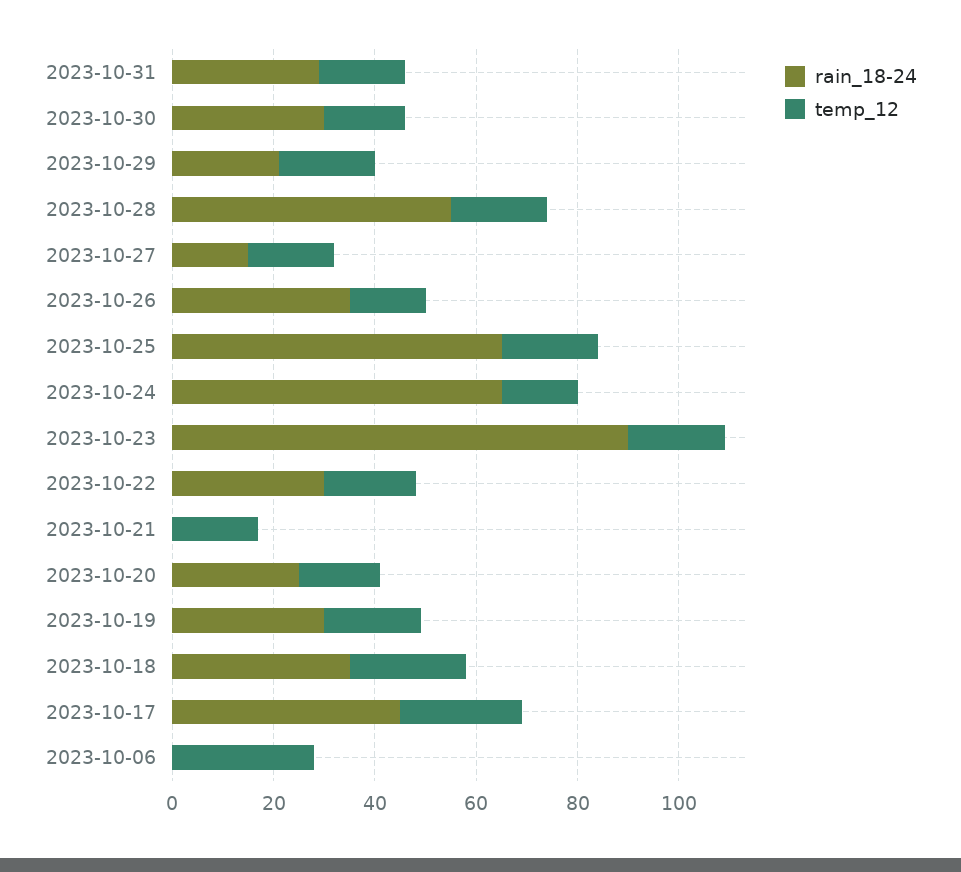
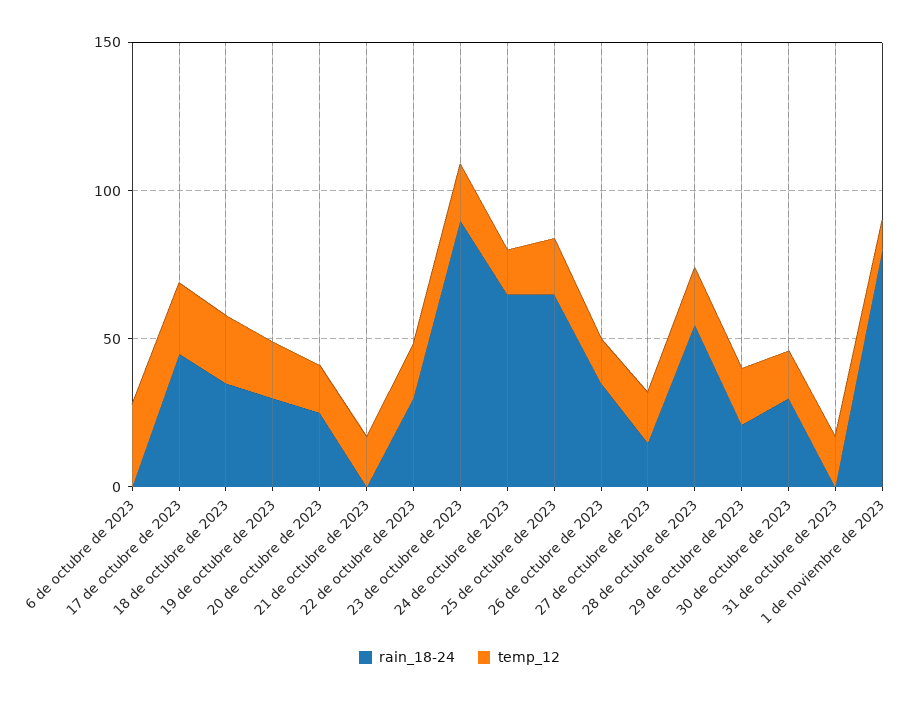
rain_18-24, 2023-10-31: 30 -> 0
rain_18-24, 1 de noviembre de 2023: none -> 80
temp_12, 1 de noviembre de 2023: none -> 10

